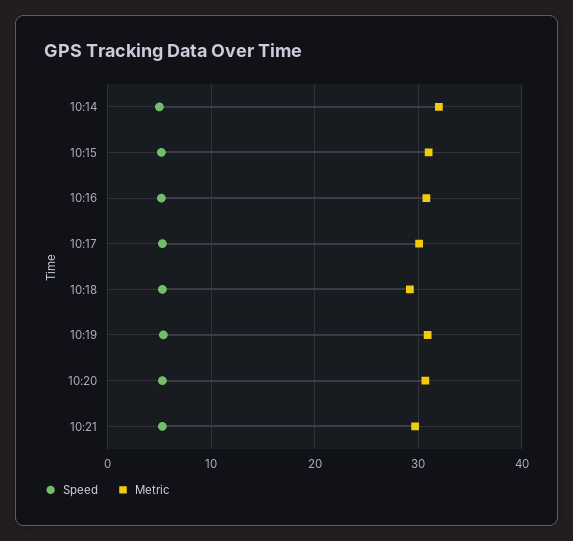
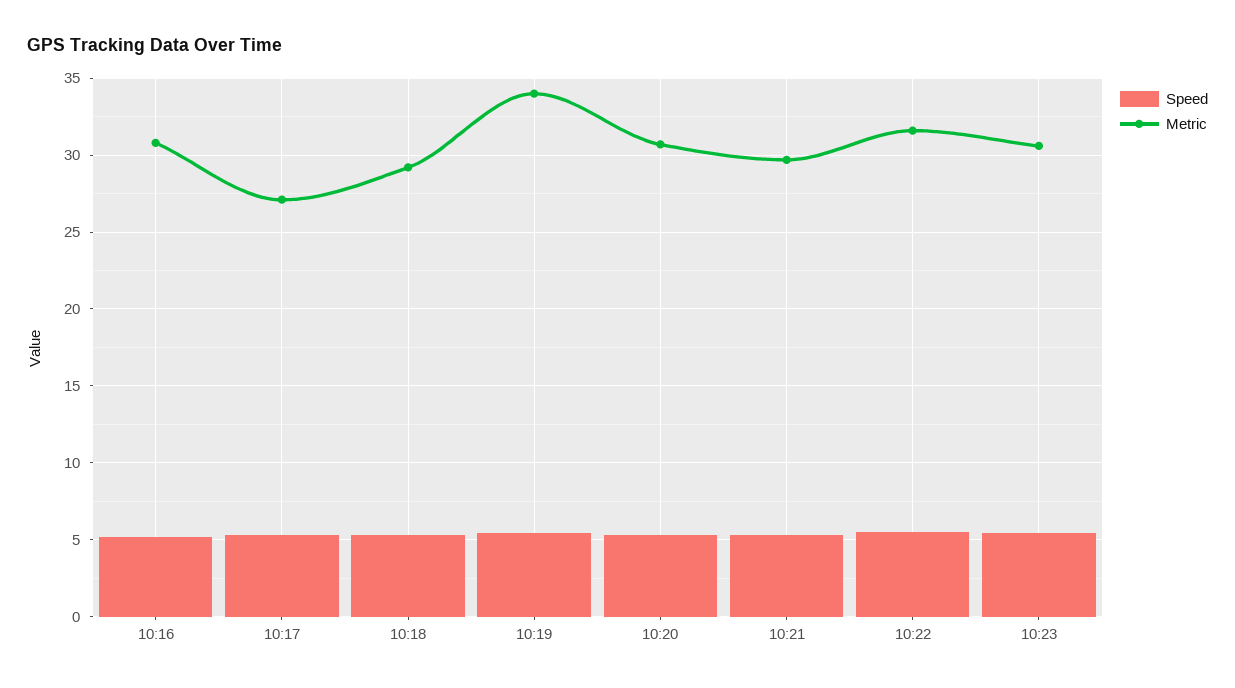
Speed, 10:14: 5 -> none
Metric, 10:14: 32 -> none
Speed, 10:15: 5 -> none
Metric, 10:15: 31 -> none
Metric, 10:17: 30 -> 27
Metric, 10:19: 31 -> 34
Speed, 10:22: none -> 5.5
Metric, 10:22: none -> 31.5
Speed, 10:23: none -> 5.5
Metric, 10:23: none -> 30.5

